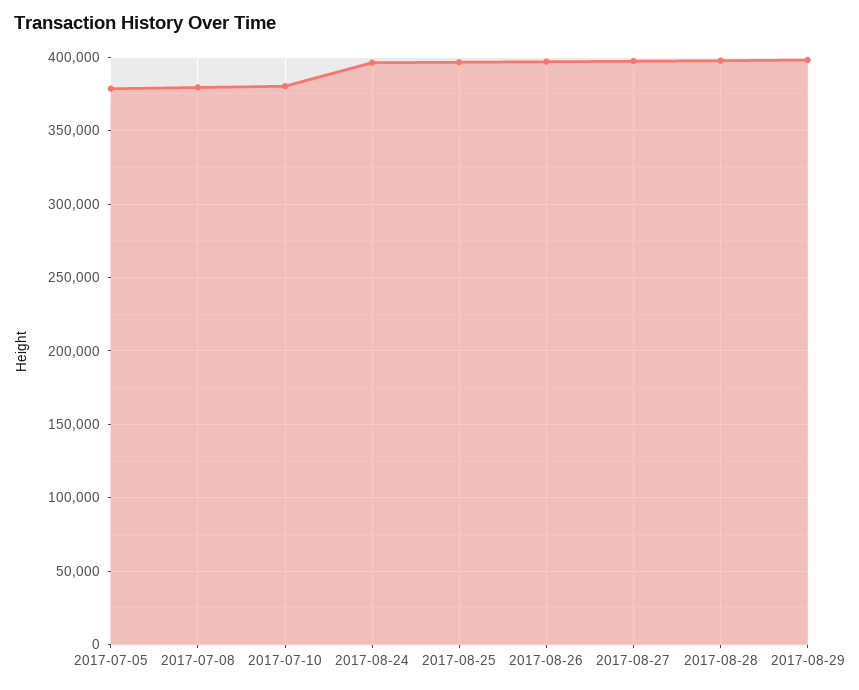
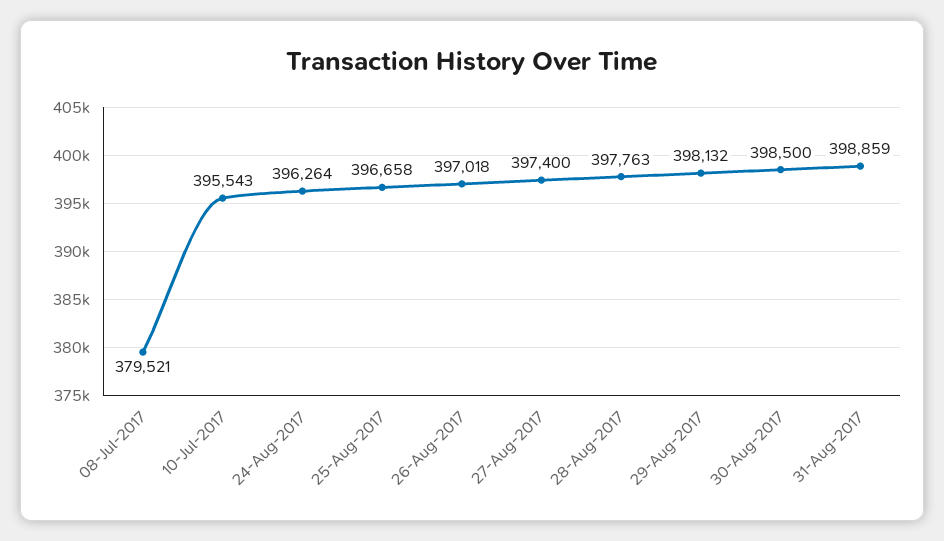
2017-07-05: 380000 -> none
2017-07-10: 380000 -> 395543
30-Aug-2017: none -> 398500
31-Aug-2017: none -> 398859

